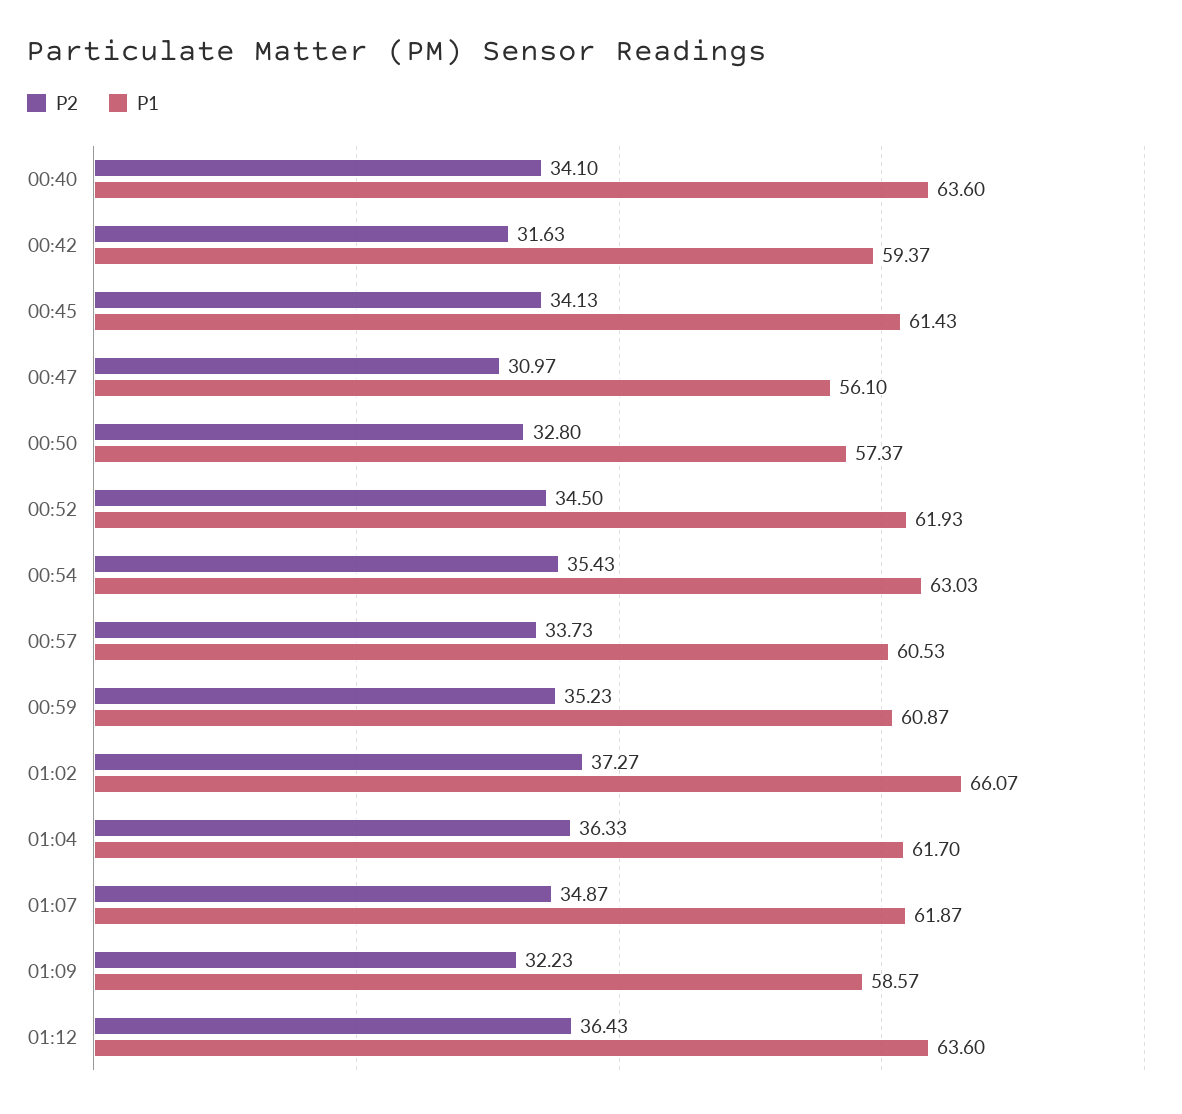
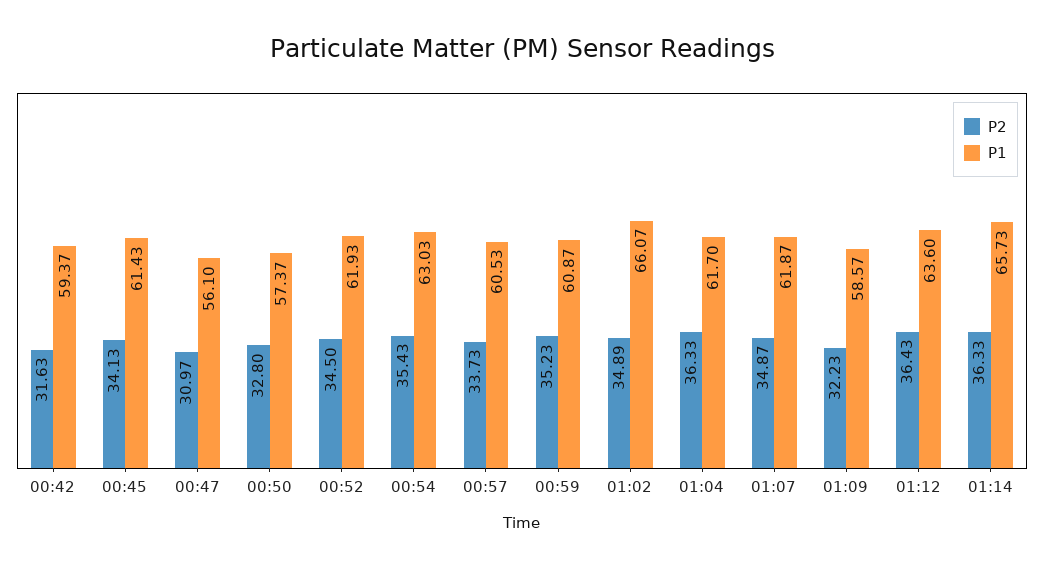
P2, 00:40: 34.1 -> none
P1, 00:40: 63.6 -> none
P2, 01:02: 37.27 -> 34.89
P2, 01:14: none -> 36.33
P1, 01:14: none -> 65.73

